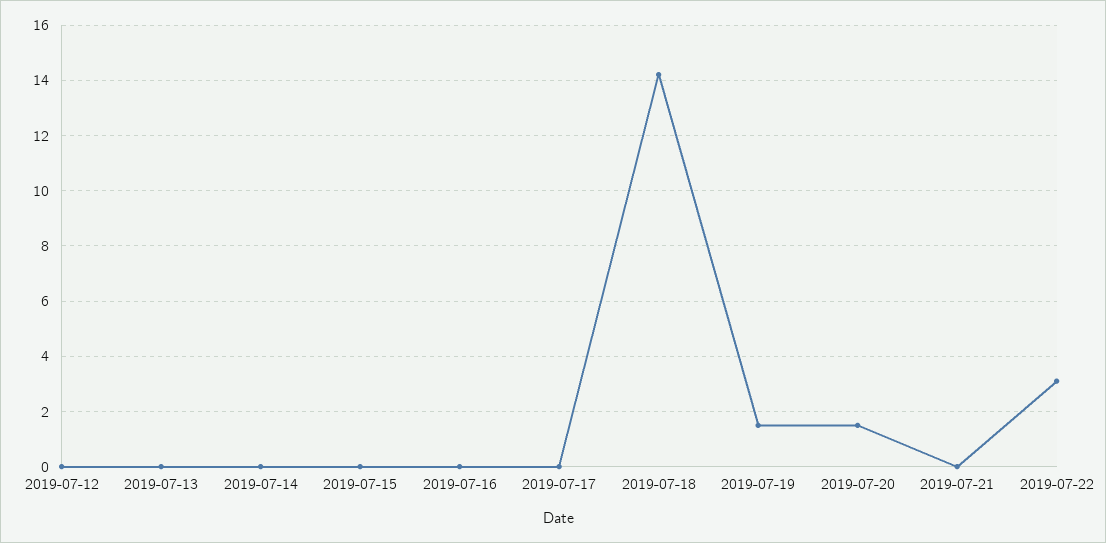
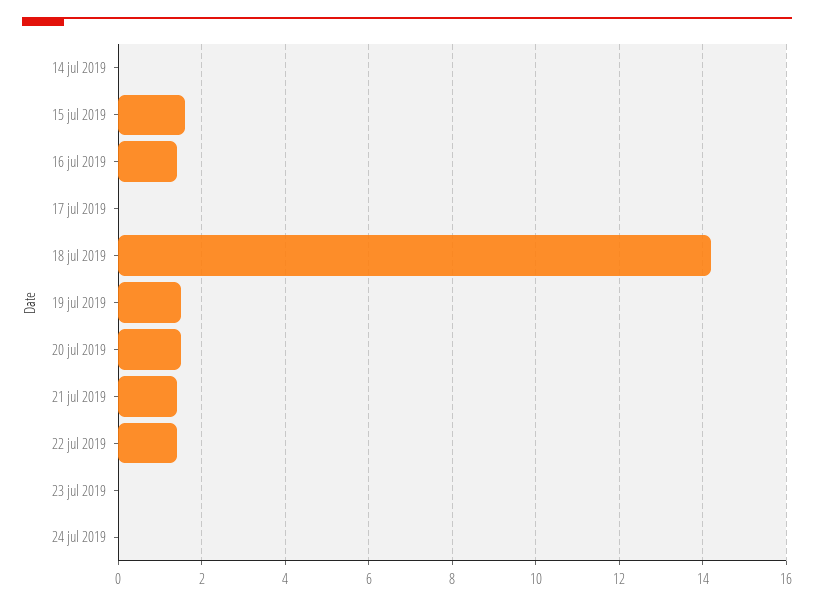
2019-07-12: 0 -> none
2019-07-13: 0 -> none
2019-07-15: 0 -> 1.5
2019-07-16: 0 -> 1.5
2019-07-21: 0 -> 1.5
2019-07-22: 3 -> 1.5
23 jul 2019: none -> 0
24 jul 2019: none -> 0

